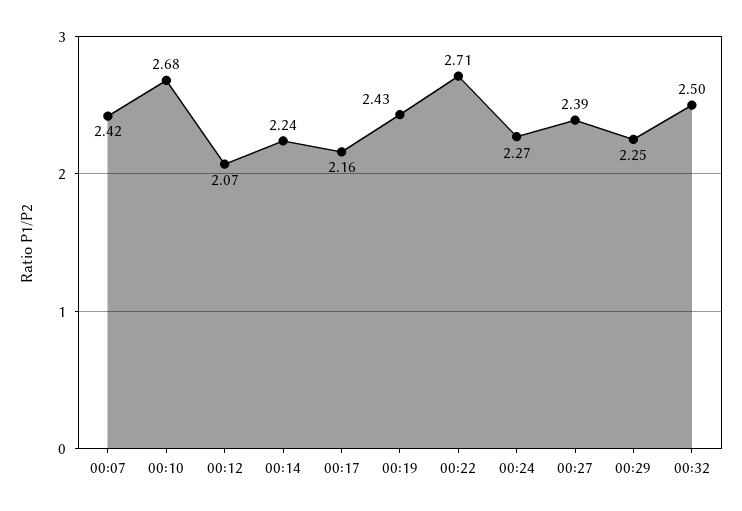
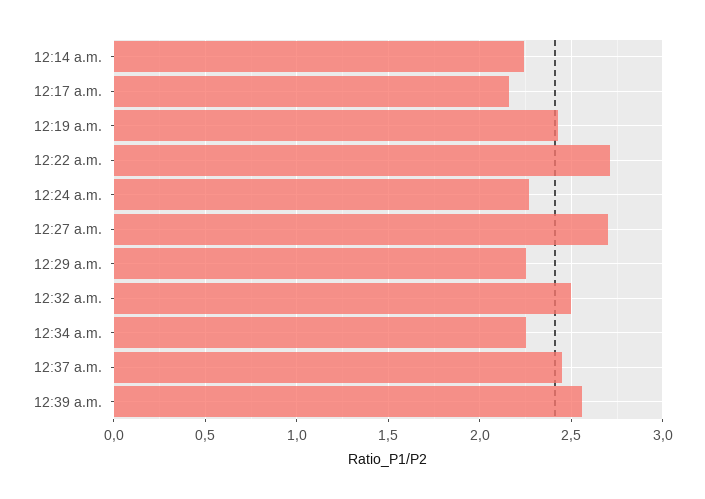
00:07: 2.42 -> none
00:10: 2.68 -> none
00:12: 2.07 -> none
00:27: 2.39 -> 2.7
12:34 a.m.: none -> 2.25
12:37 a.m.: none -> 2.45
12:39 a.m.: none -> 2.55

